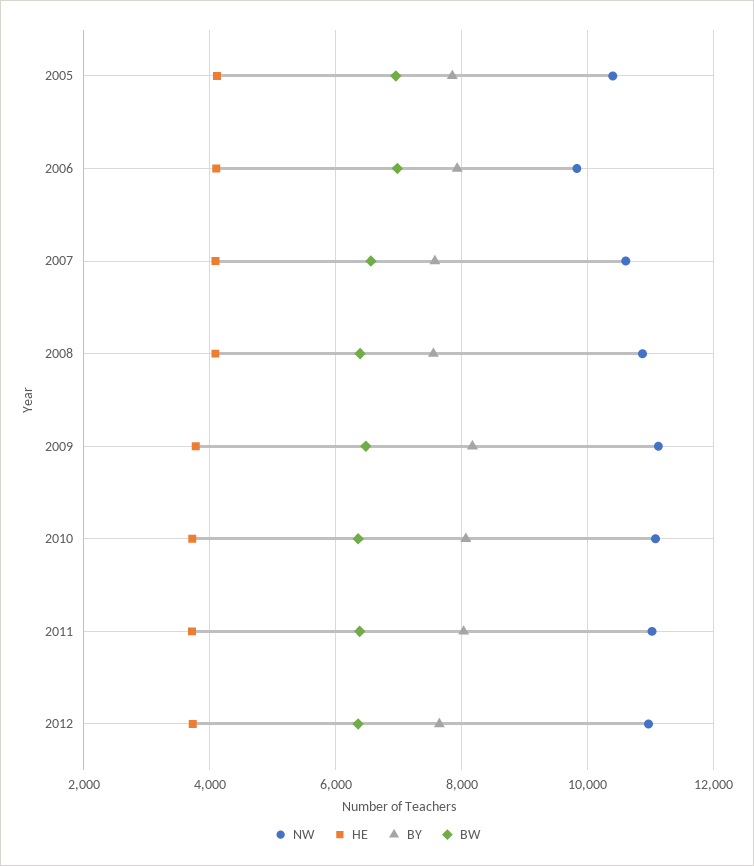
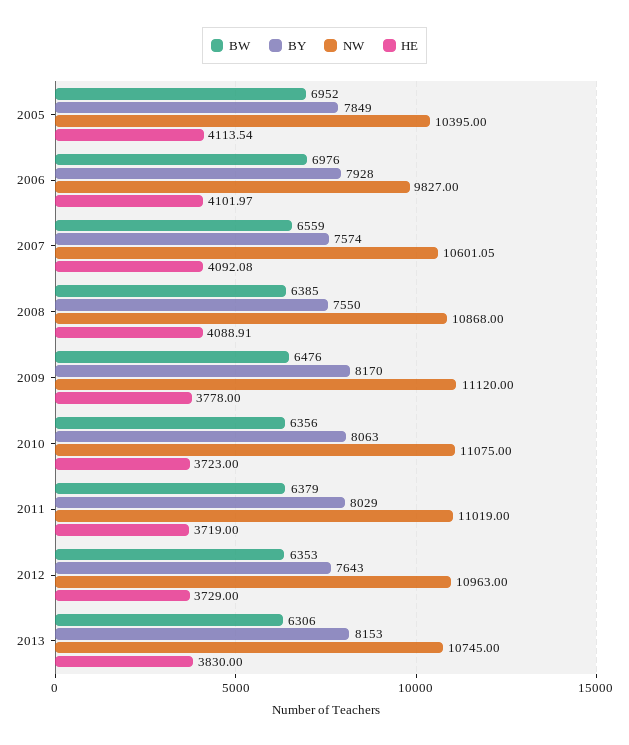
BW, 2013: none -> 6306
BY, 2013: none -> 8153
NW, 2013: none -> 10745
HE, 2013: none -> 3830

